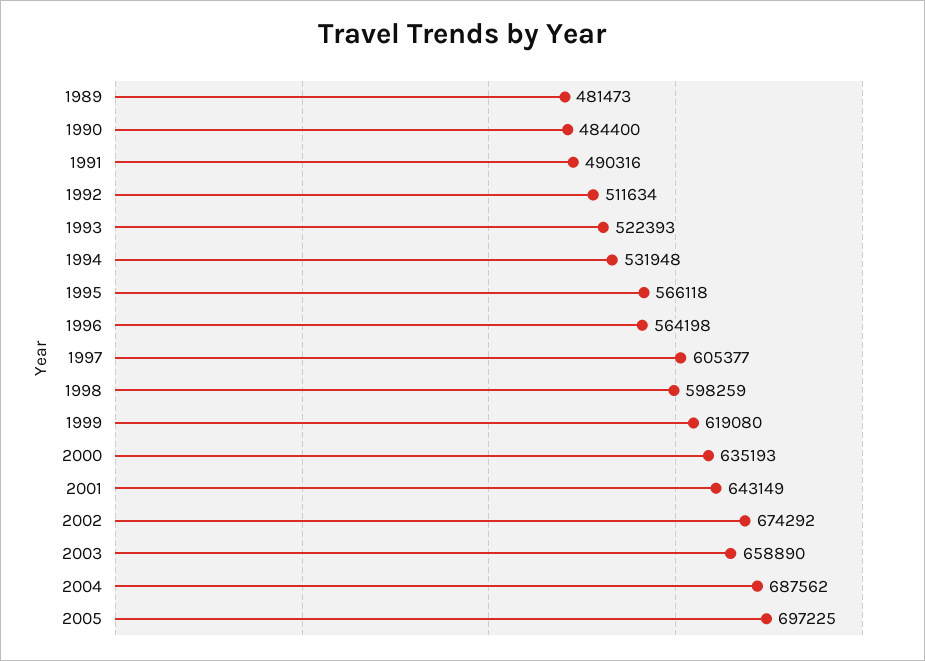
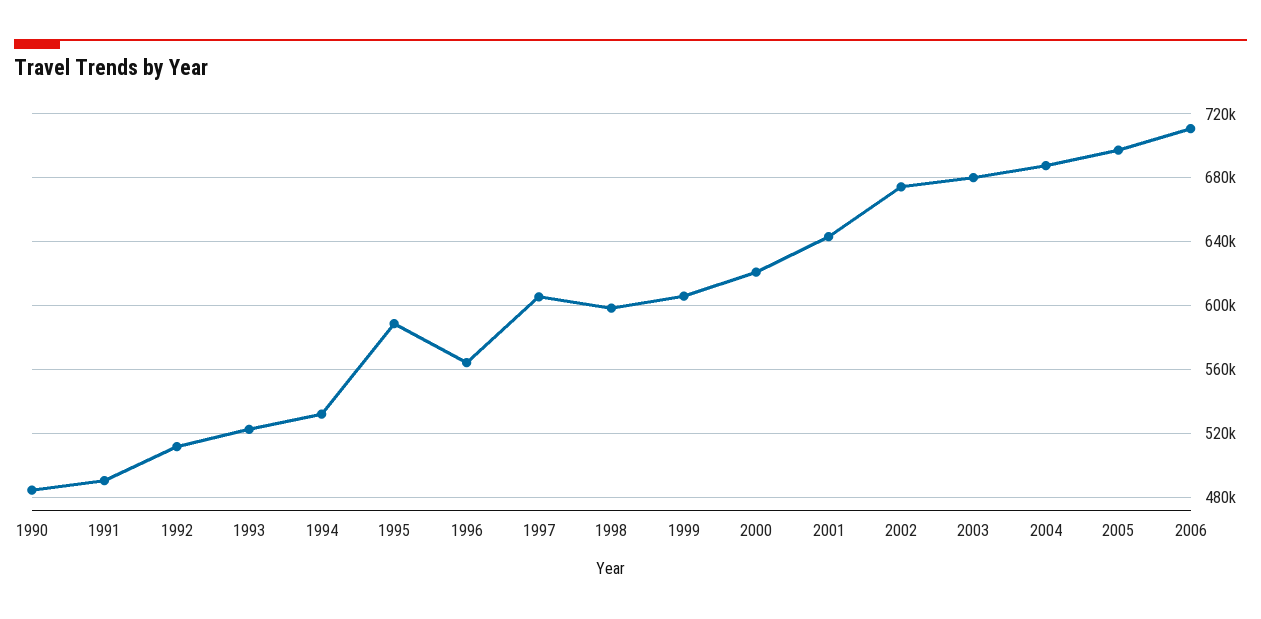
1989: 481473 -> none
1995: 566118 -> 590000
1999: 619080 -> 605000
2000: 635193 -> 620000
2003: 658890 -> 680000
2006: none -> 710000

